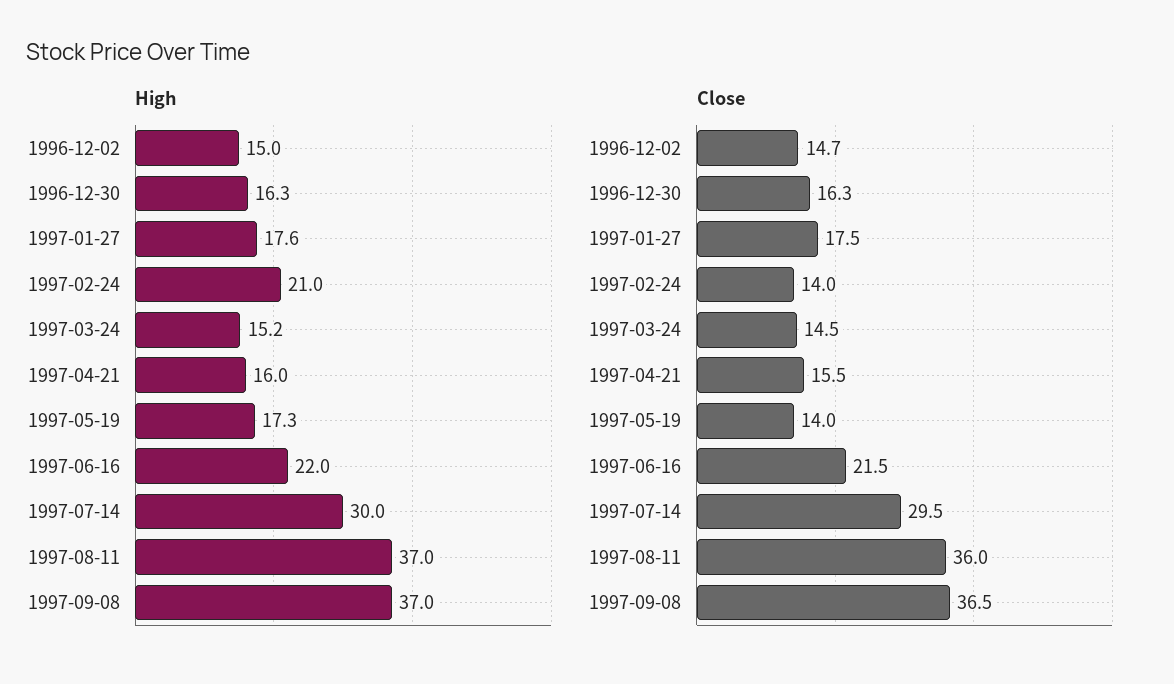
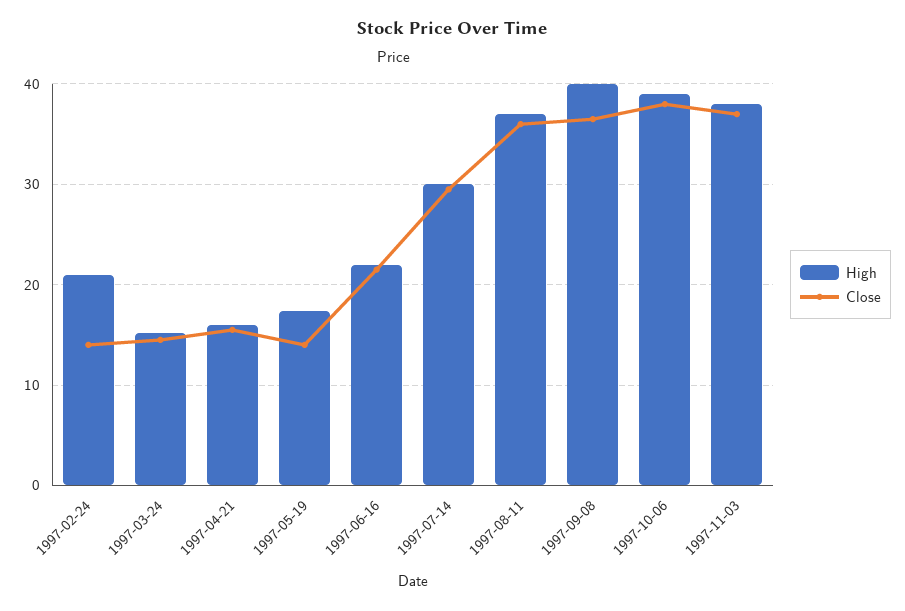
High, 1996-12-02: 15 -> none
High, 1996-12-30: 16.3 -> none
High, 1997-01-27: 17.6 -> none
High, 1997-09-08: 37 -> 40
Close, 1996-12-02: 14.7 -> none
Close, 1996-12-30: 16.3 -> none
Close, 1997-01-27: 17.5 -> none
High, 1997-10-06: none -> 39
Close, 1997-10-06: none -> 38
High, 1997-11-03: none -> 38
Close, 1997-11-03: none -> 37

